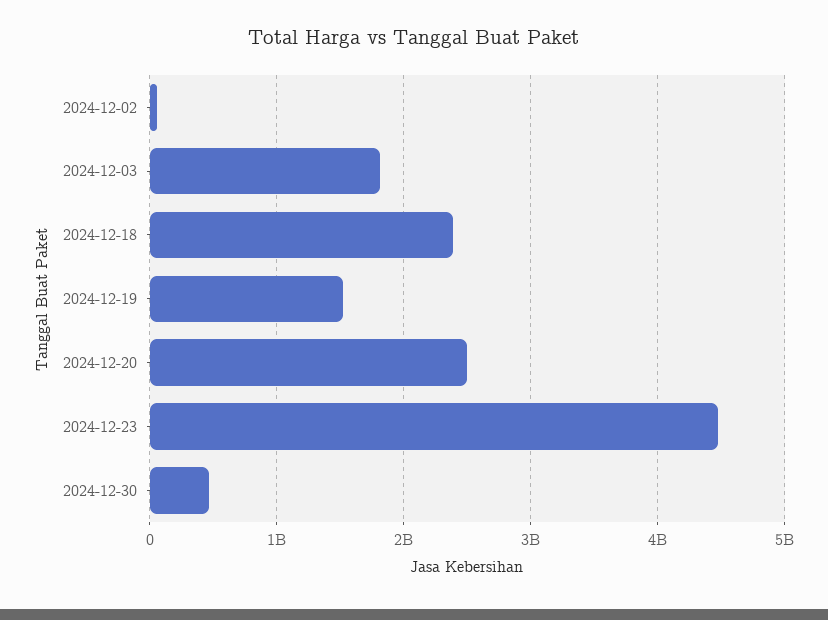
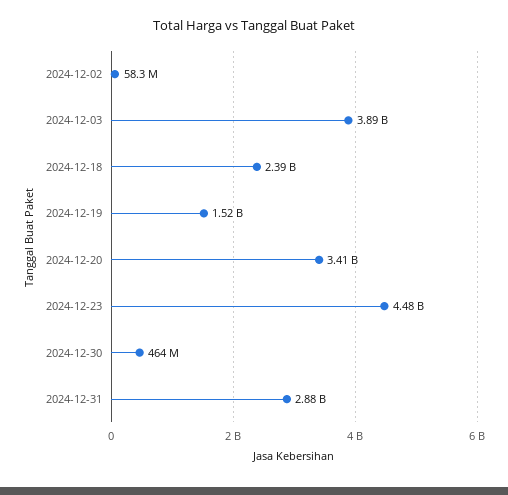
2024-12-03: 1800000000 -> 3890000000
2024-12-20: 2500000000 -> 3410000000
2024-12-31: none -> 2880000000

